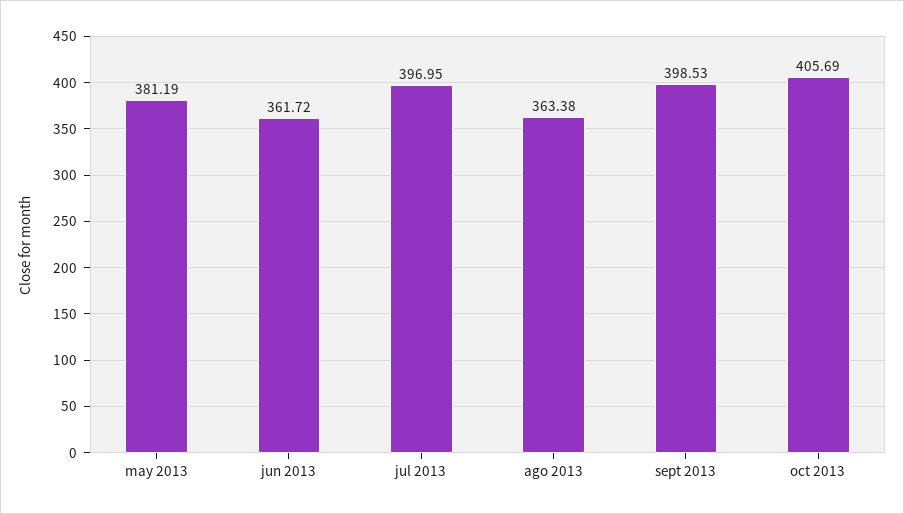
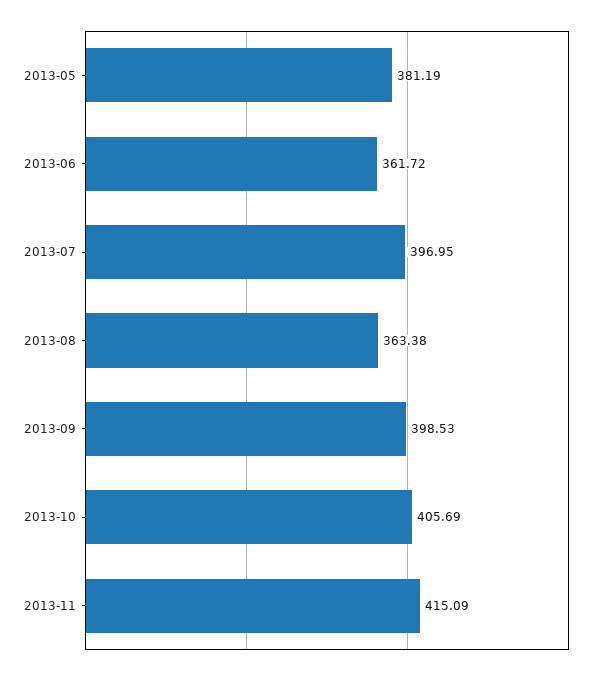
2013-11: none -> 415.09

